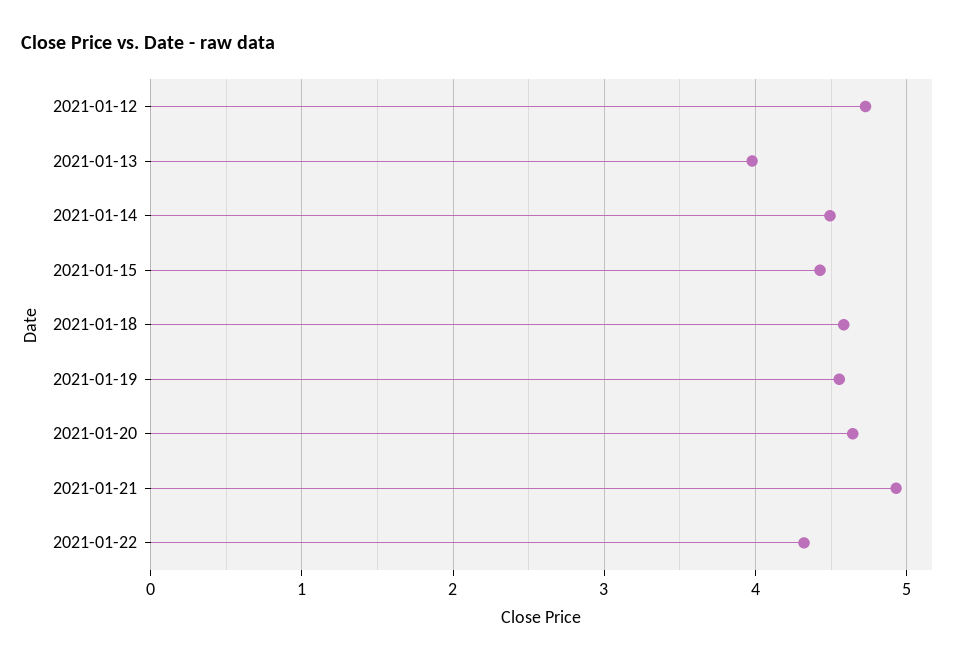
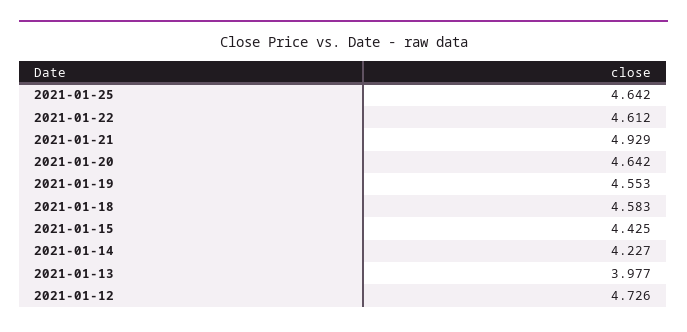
2021-01-14: 4.5 -> 4.227
2021-01-22: 4.3 -> 4.612
2021-01-25: none -> 4.642

